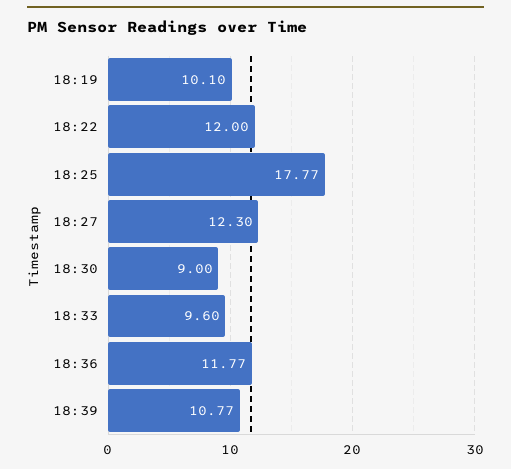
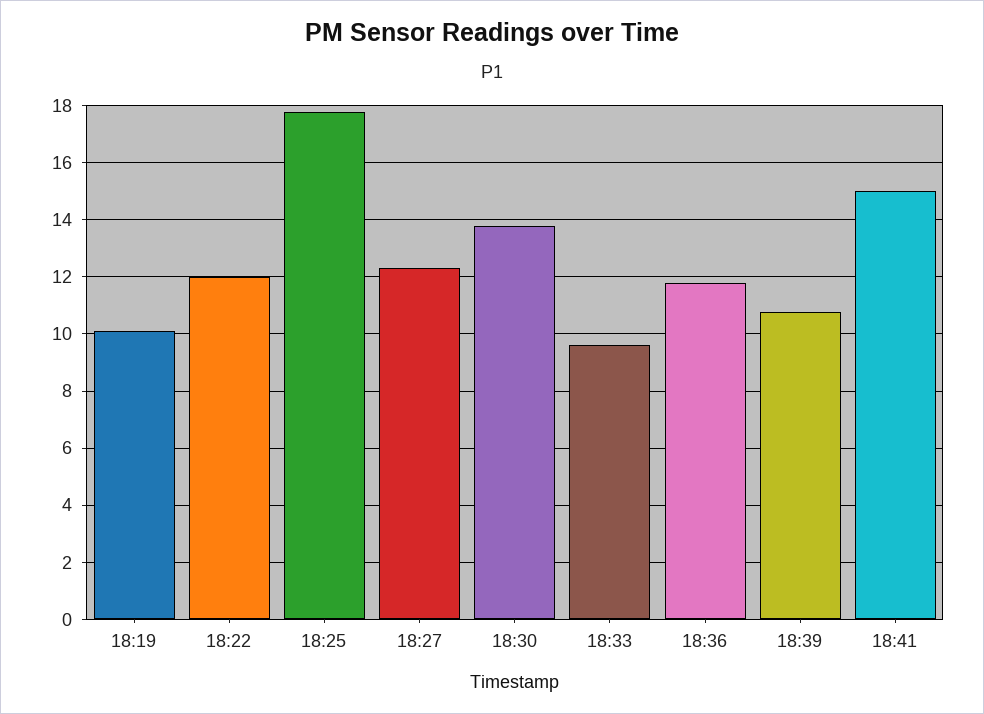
18:30: 9 -> 13.75
18:41: none -> 15

